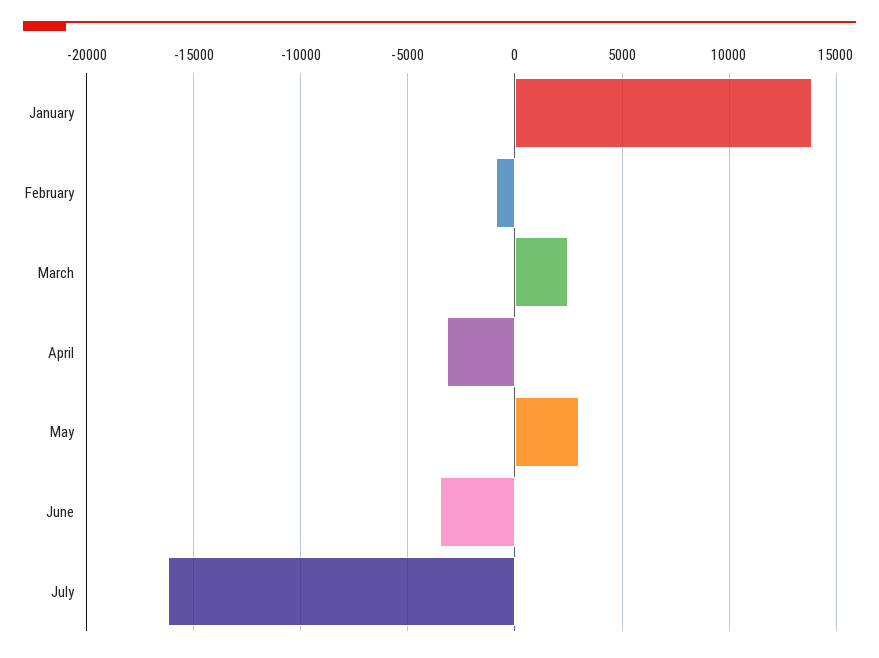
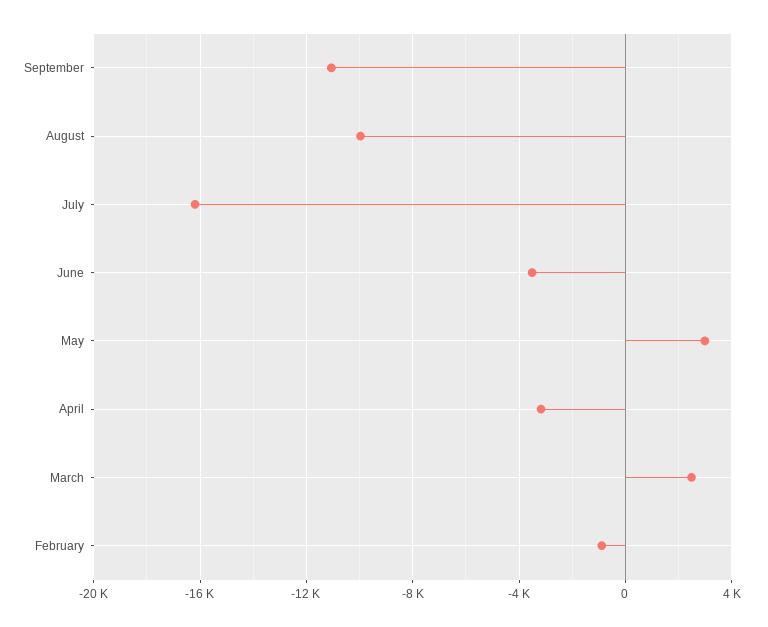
January: 14000 -> none
September: none -> -11000
August: none -> -10000

